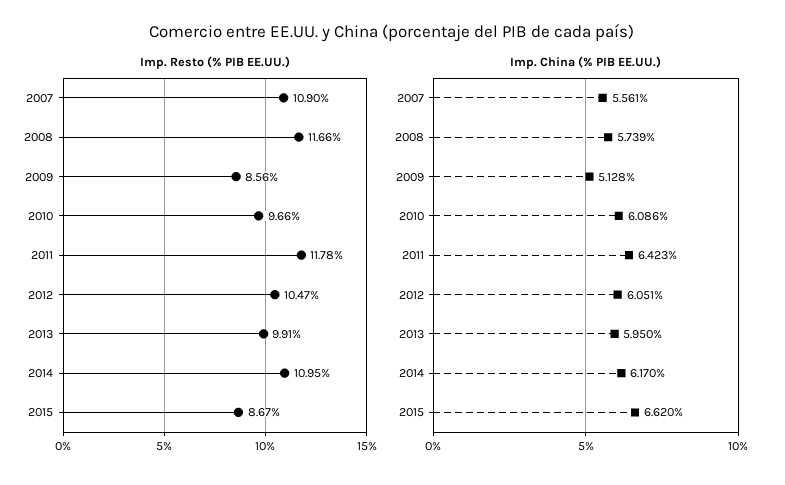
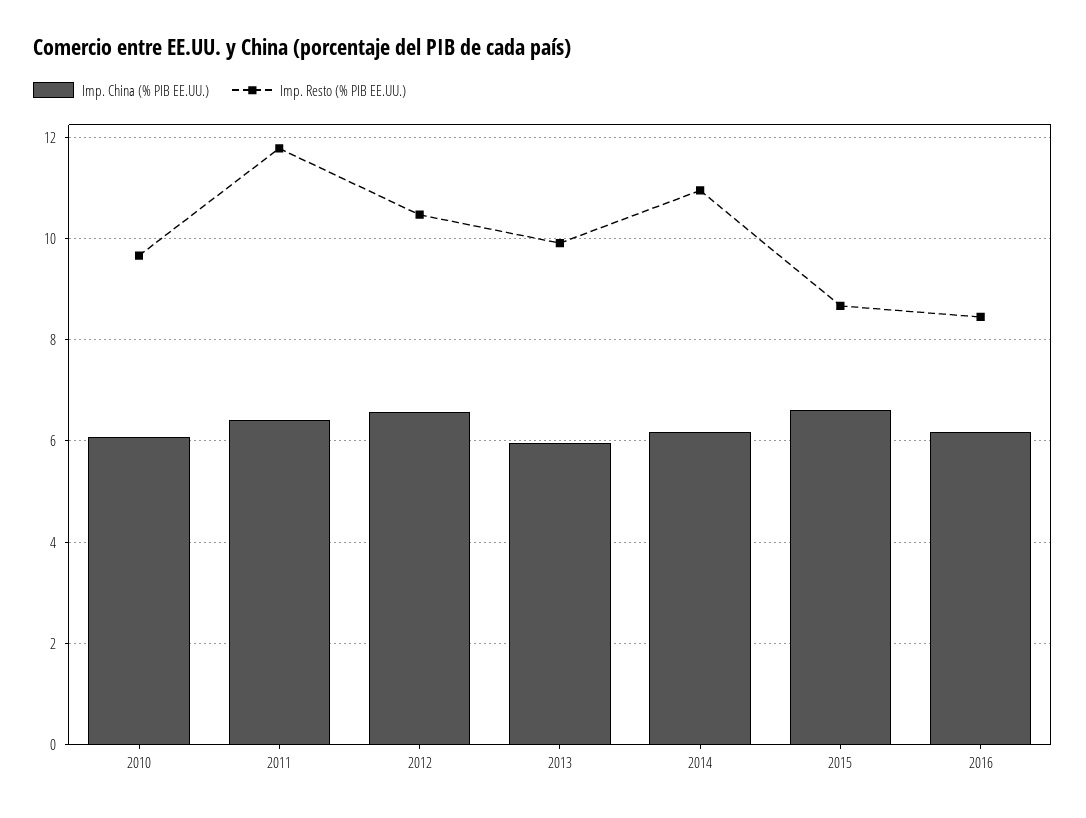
Imp. Resto (% PIB EE.UU.), 2007: 10.9 -> none
Imp. Resto (% PIB EE.UU.), 2008: 11.66 -> none
Imp. Resto (% PIB EE.UU.), 2009: 8.56 -> none
Imp. China (% PIB EE.UU.), 2007: 5.561 -> none
Imp. China (% PIB EE.UU.), 2008: 5.739 -> none
Imp. China (% PIB EE.UU.), 2009: 5.128 -> none
Imp. China (% PIB EE.UU.), 2012: 6.051 -> 6.6
Imp. China (% PIB EE.UU.), 2016: none -> 6.2
Imp. Resto (% PIB EE.UU.), 2016: none -> 8.4

